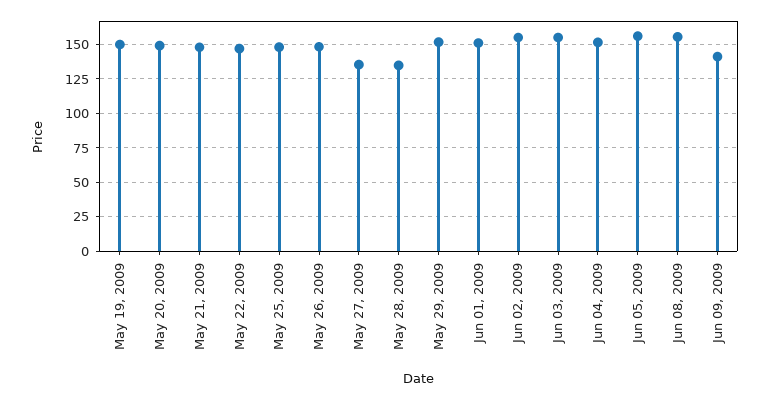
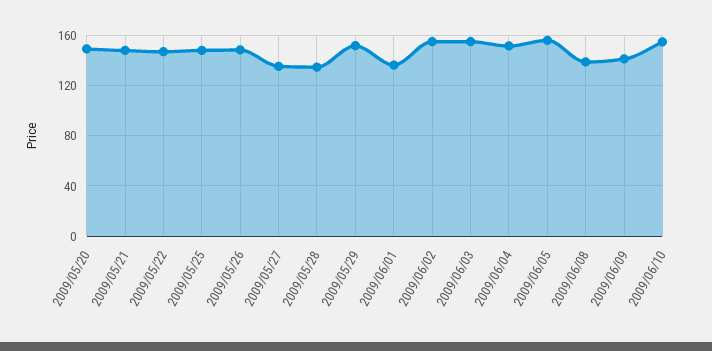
May 19, 2009: 150 -> none
Jun 01, 2009: 150 -> 135
Jun 08, 2009: 155 -> 140
2009/06/10: none -> 155

